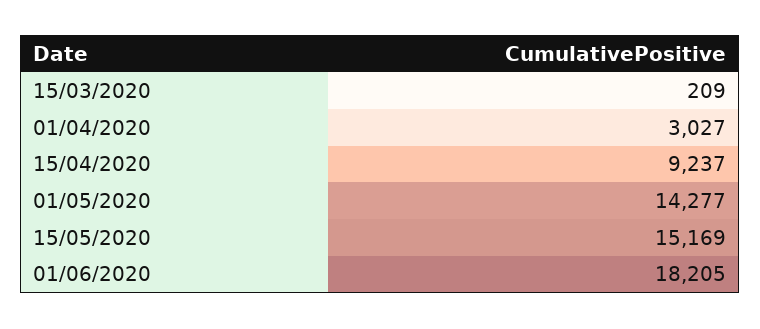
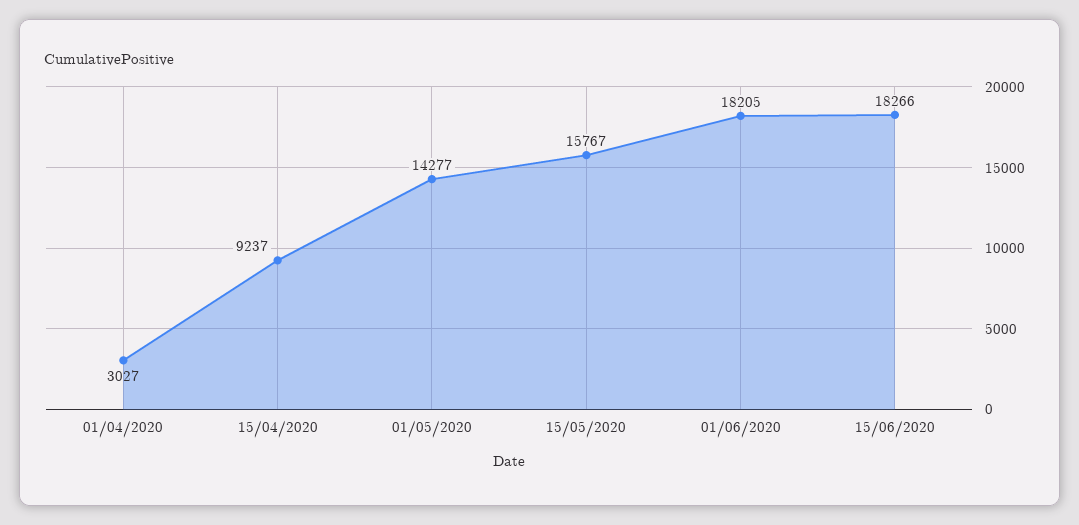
15/03/2020: 209 -> none
15/05/2020: 15169 -> 15767
15/06/2020: none -> 18266

